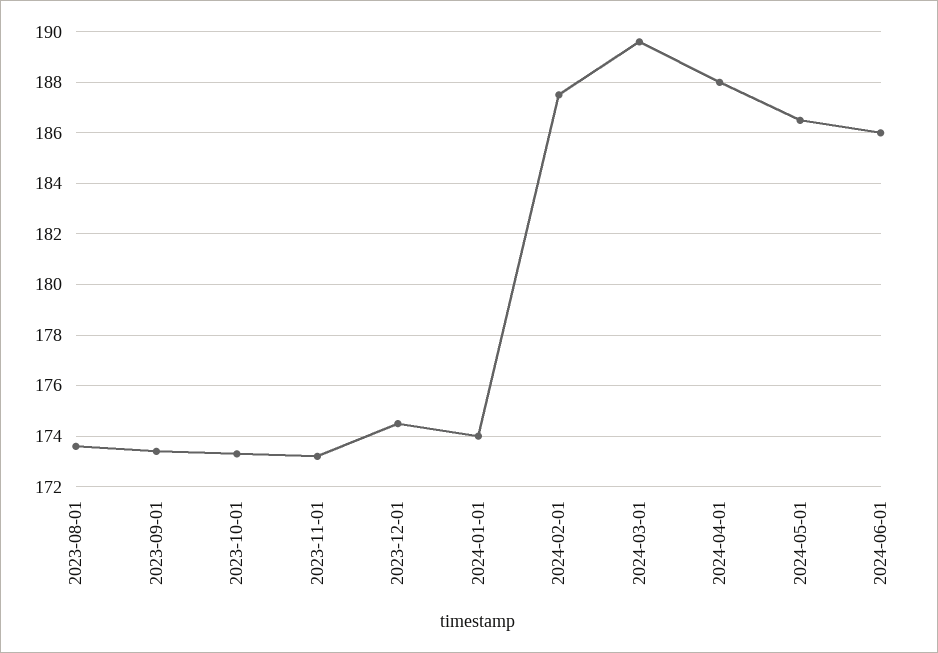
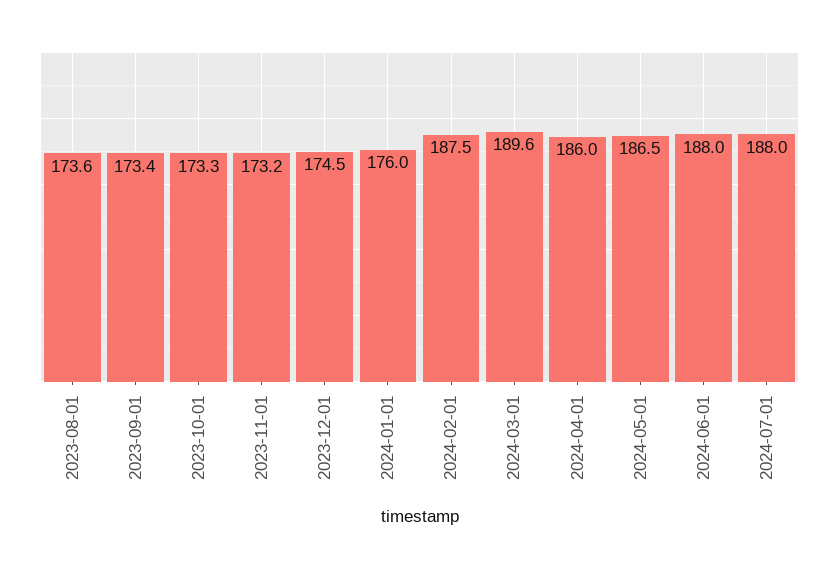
2024-01-01: 174 -> 176
2024-04-01: 188 -> 186
2024-06-01: 186 -> 188
2024-07-01: none -> 188

